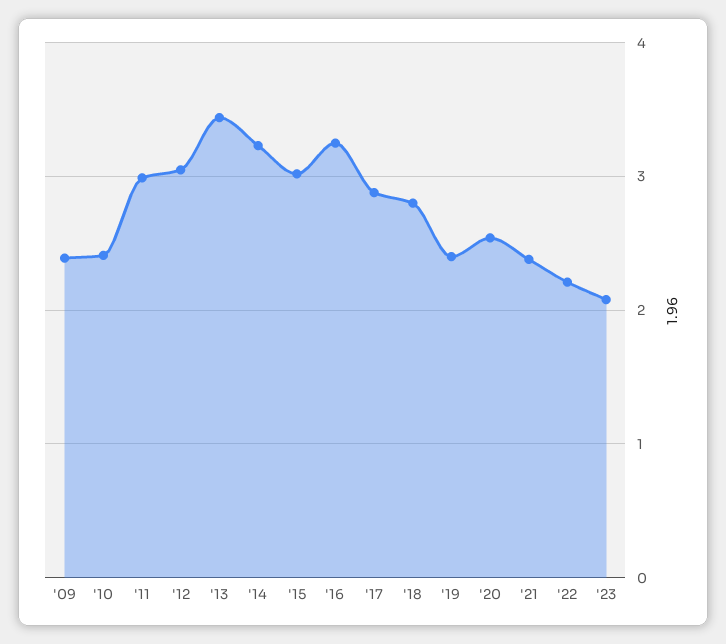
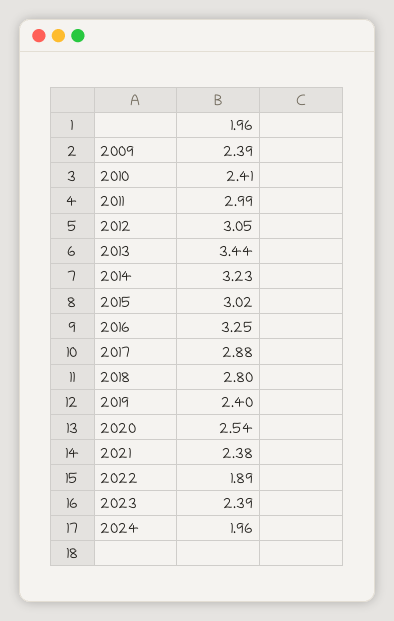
'22: 2.2 -> 1.89
'23: 2.1 -> 2.39
2024: none -> 1.96

